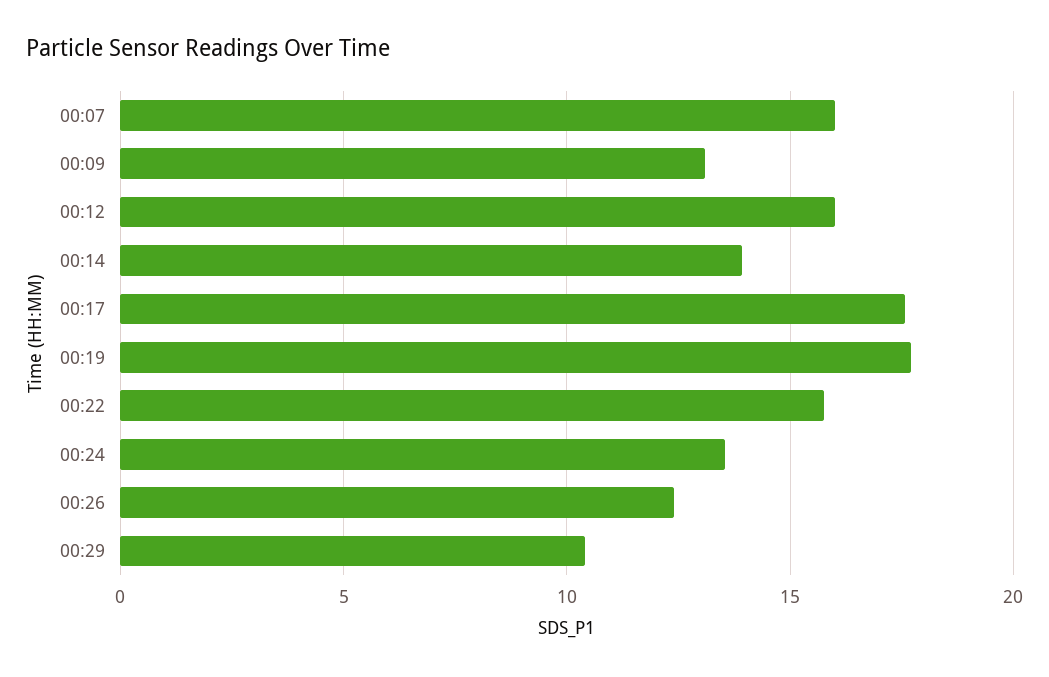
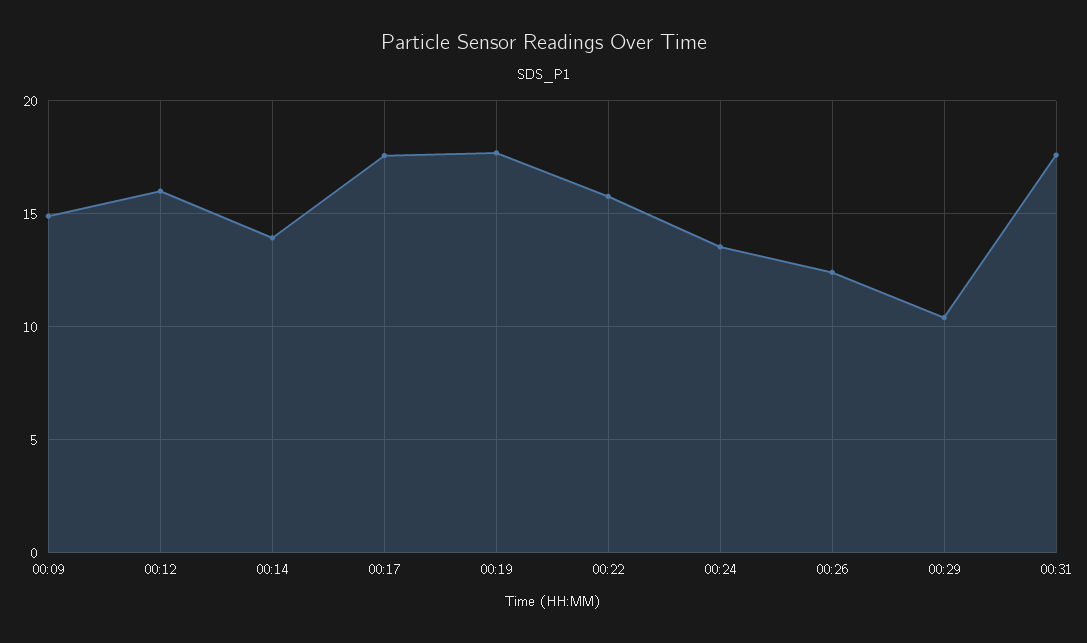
00:07: 16 -> none
00:09: 13 -> 15
00:31: none -> 17.5

